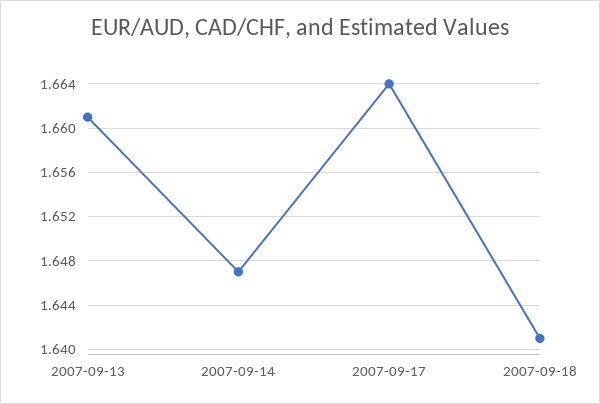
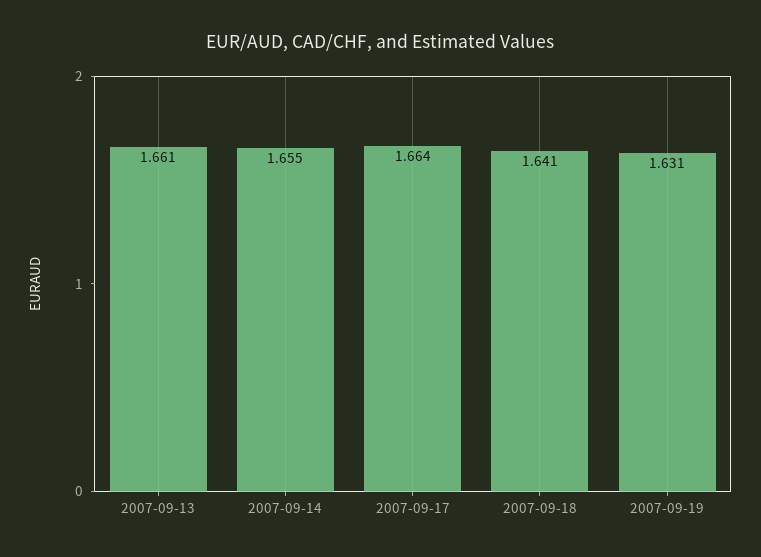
2007-09-14: 1.647 -> 1.655
2007-09-19: none -> 1.631

